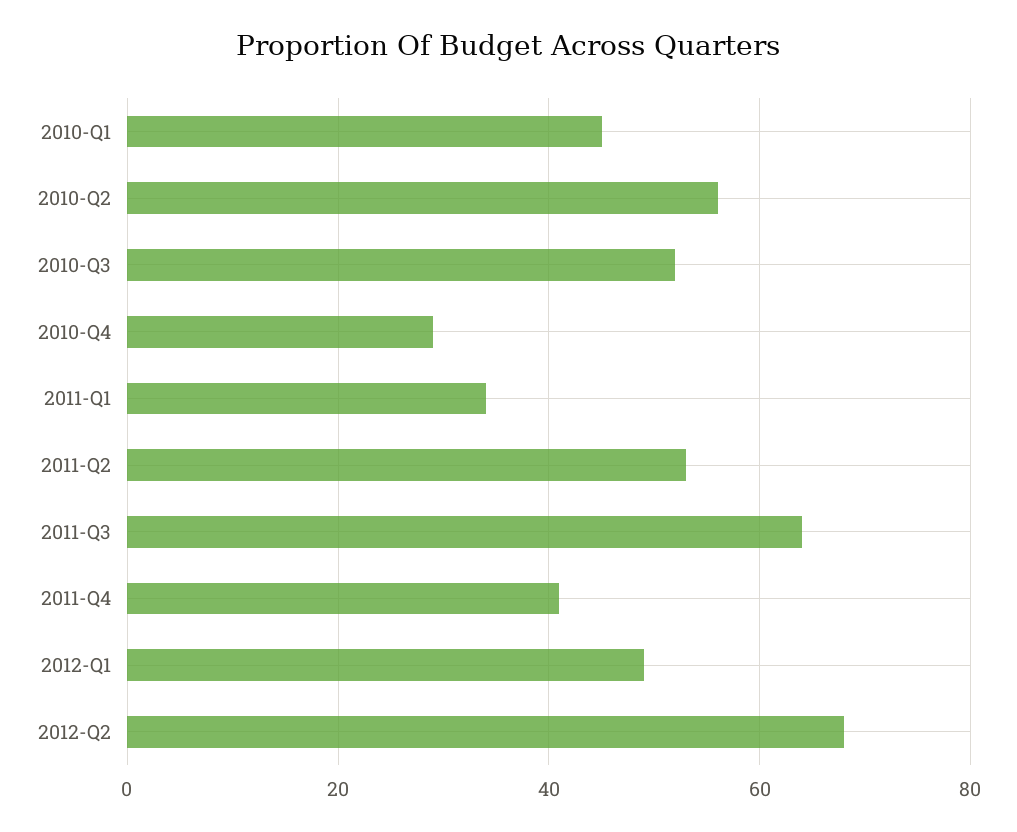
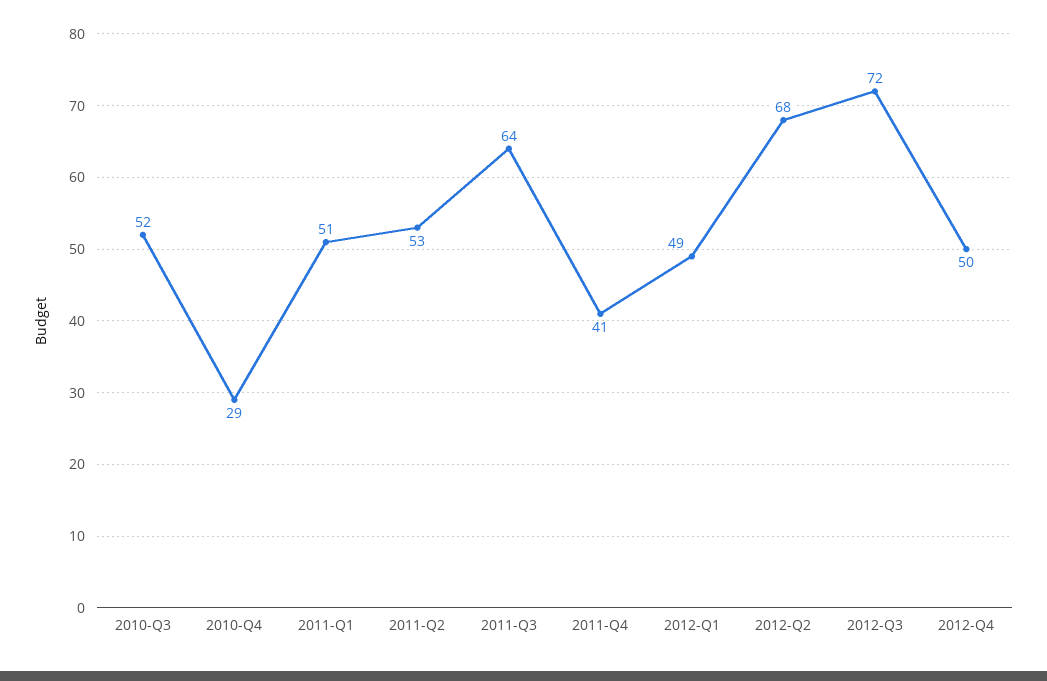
2010-Q1: 45 -> none
2010-Q2: 55 -> none
2011-Q1: 35 -> 51
2012-Q3: none -> 72
2012-Q4: none -> 50

